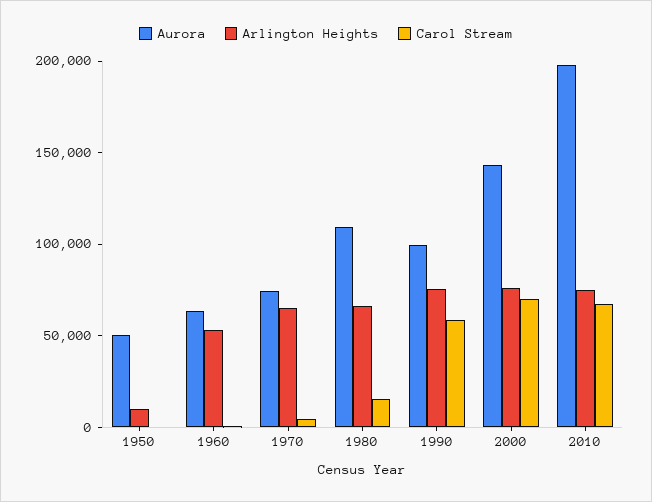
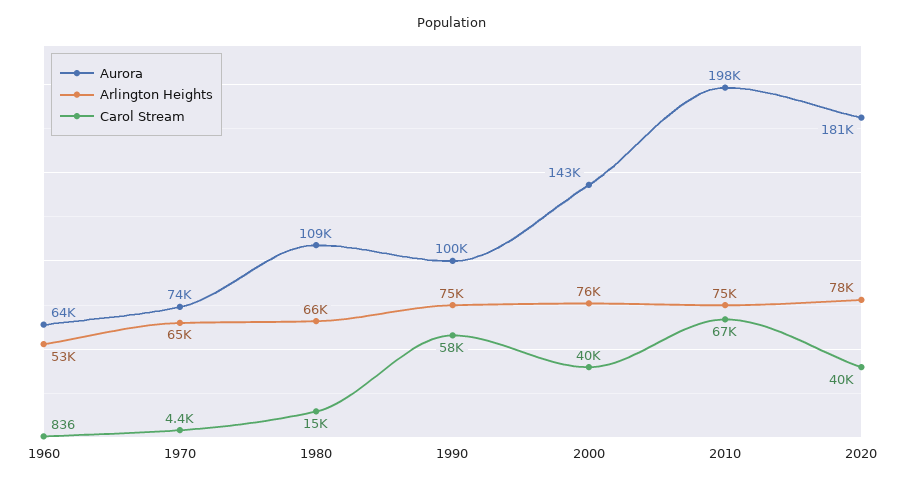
Aurora, 1950: 50000 -> none
Arlington Heights, 1950: 10000 -> none
Carol Stream, 1950: 0 -> none
Carol Stream, 2000: 70000 -> 40000
Aurora, 2020: none -> 181000
Arlington Heights, 2020: none -> 78000
Carol Stream, 2020: none -> 40000

